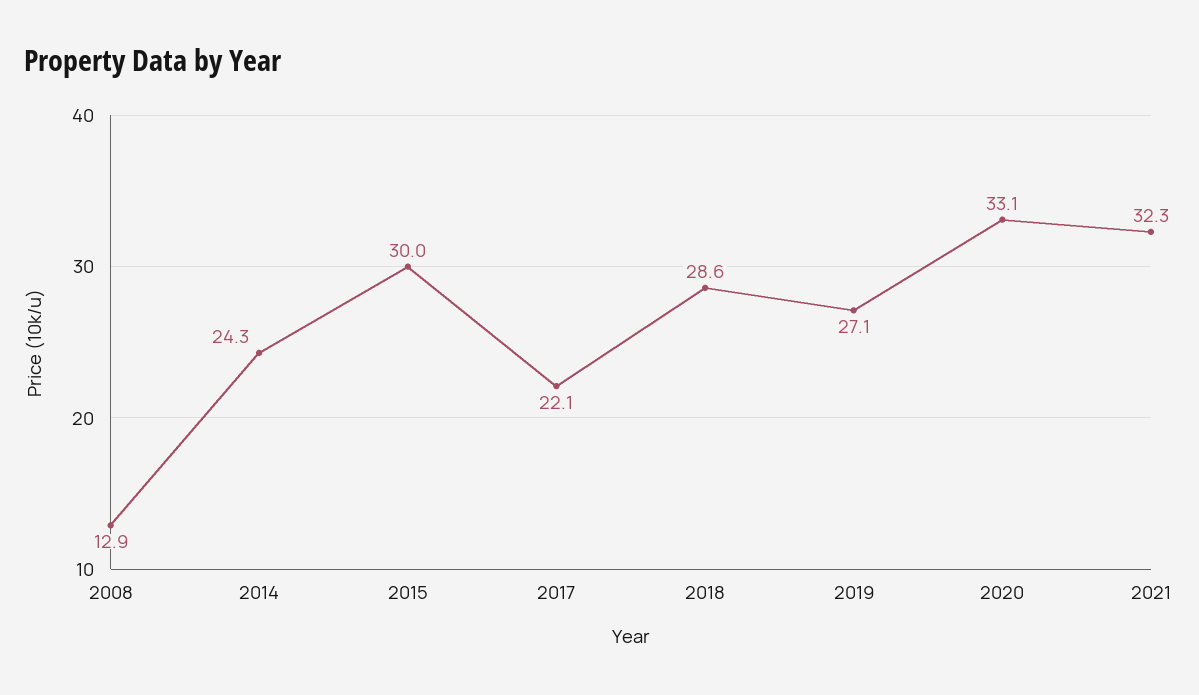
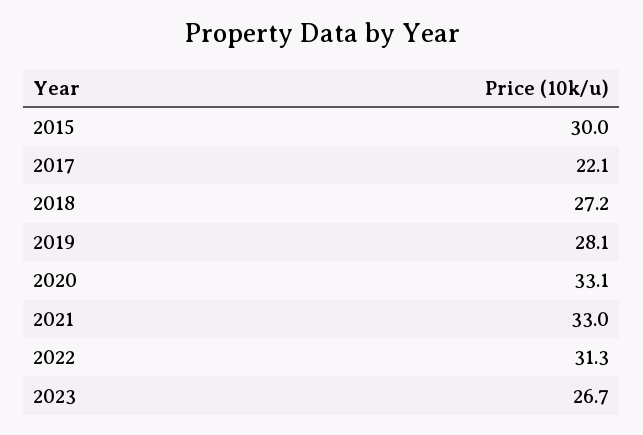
2008: 12.9 -> none
2014: 24.3 -> none
2018: 28.6 -> 27.2
2019: 27.1 -> 28.1
2021: 32.3 -> 33
2022: none -> 31.3
2023: none -> 26.7

